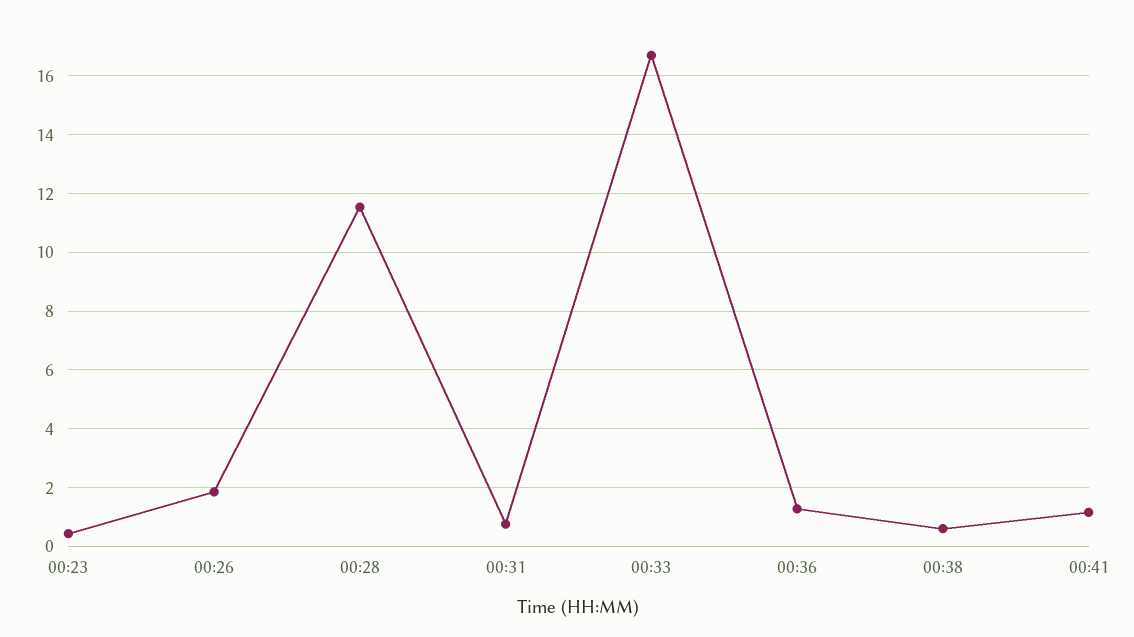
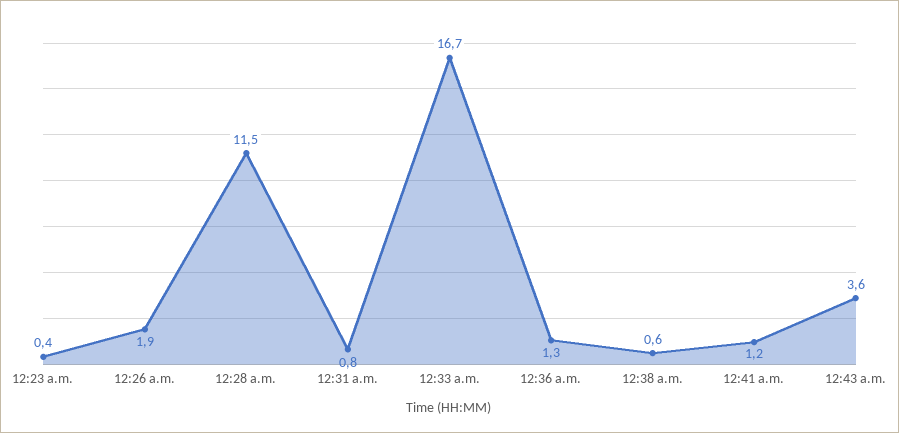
12:43 a.m.: none -> 3.6

